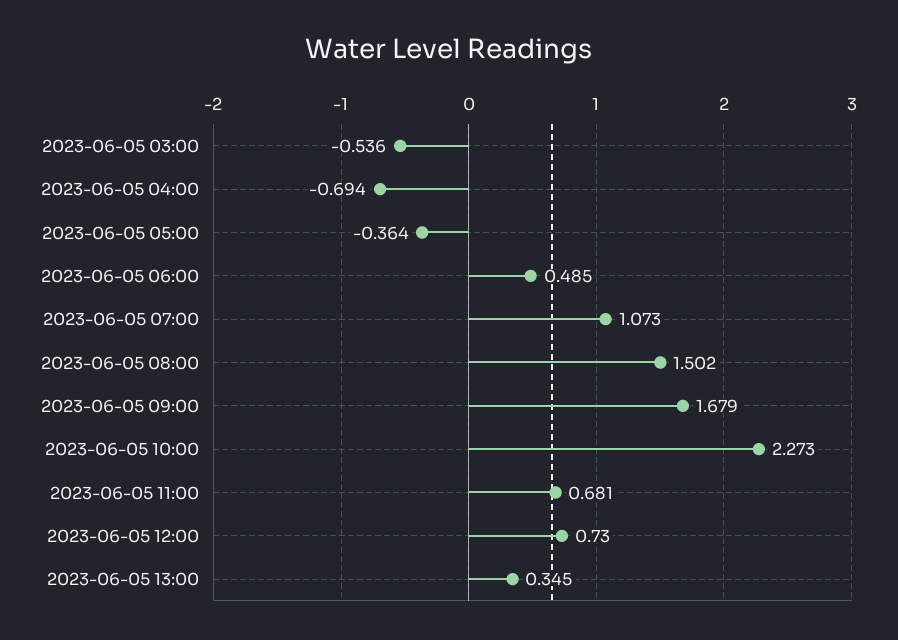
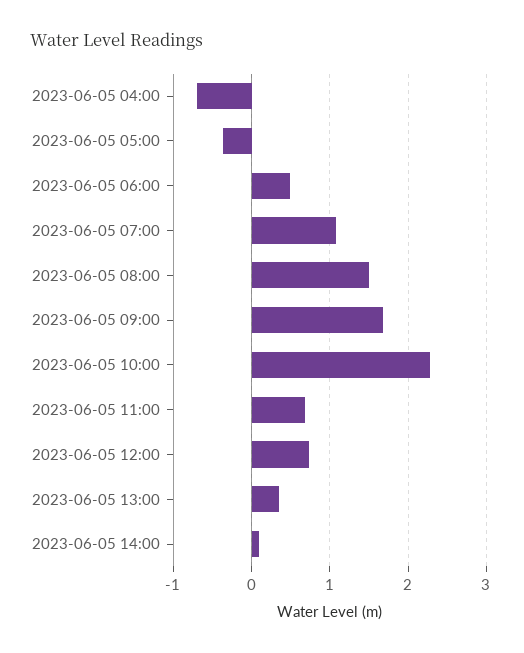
2023-06-05 03:00: -0.536 -> none
2023-06-05 14:00: none -> 0.1

